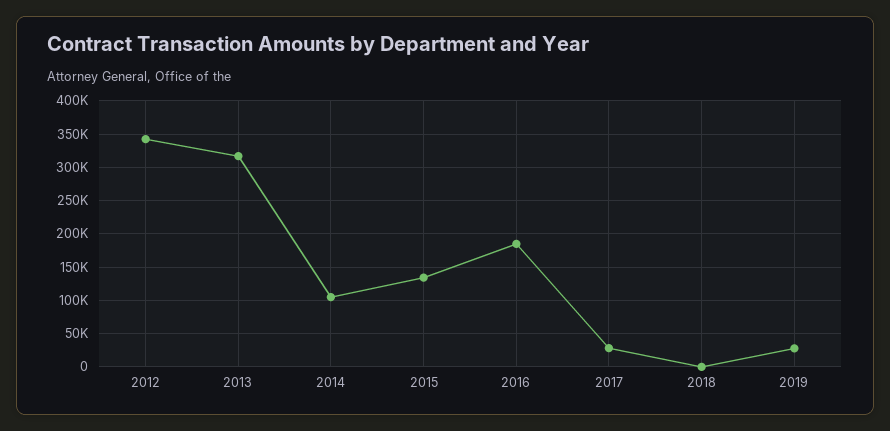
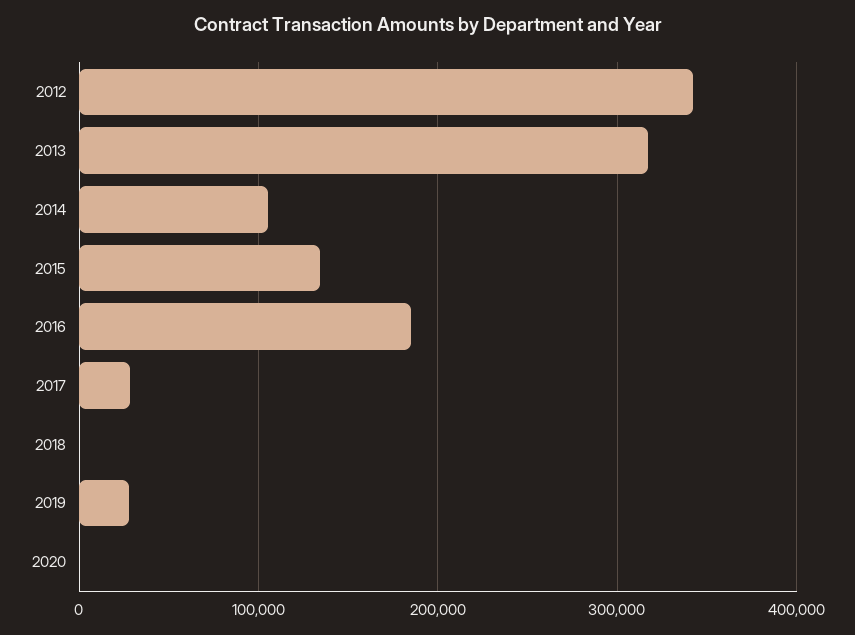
2020: none -> 0

